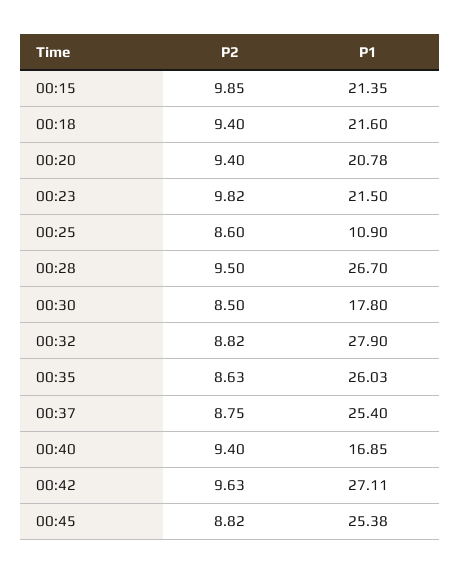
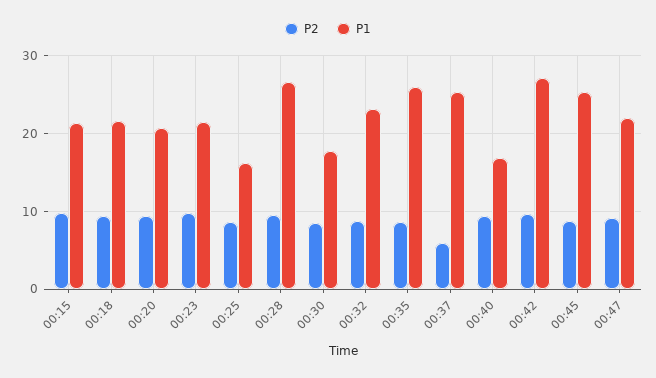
P1, 00:25: 10.9 -> 16
P1, 00:32: 27.9 -> 23
P2, 00:37: 8.75 -> 6
P2, 00:47: none -> 9
P1, 00:47: none -> 22

